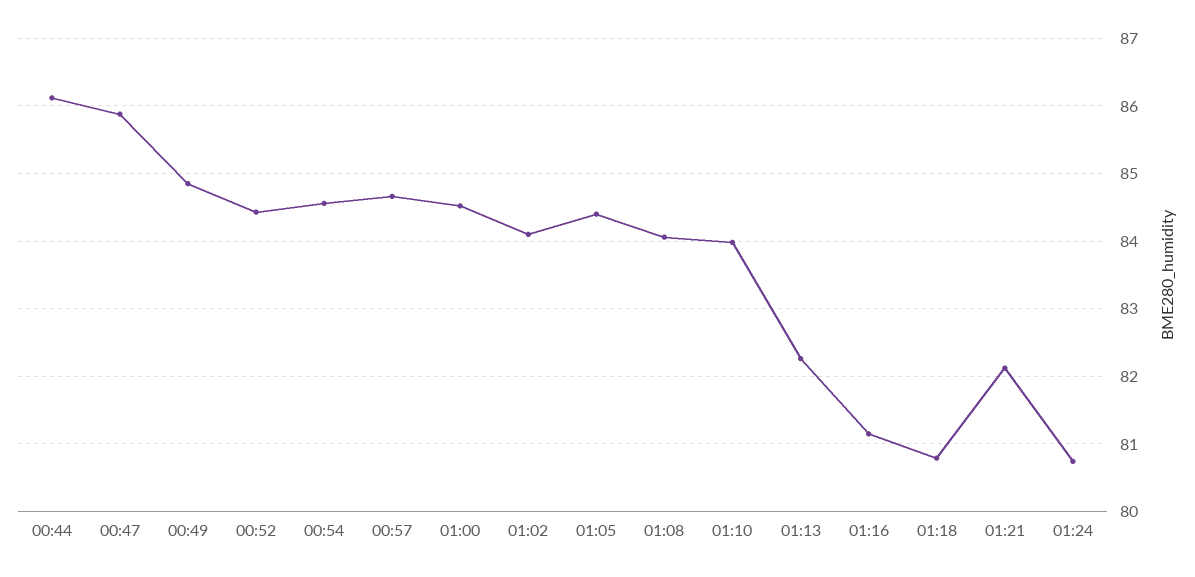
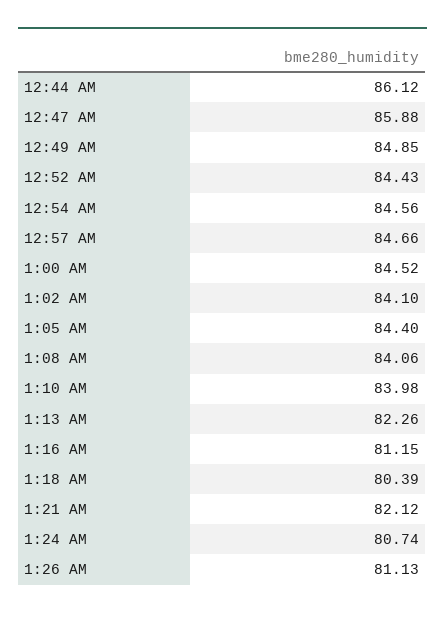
01:18: 80.8 -> 80.39
1:26 AM: none -> 81.13

